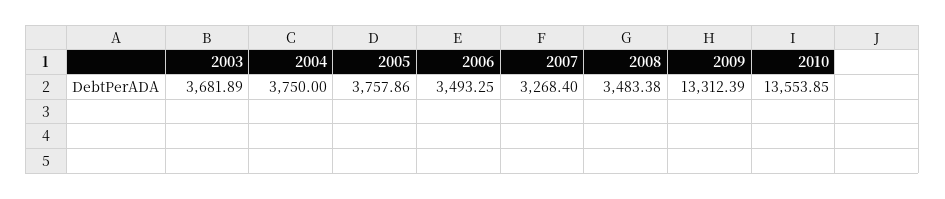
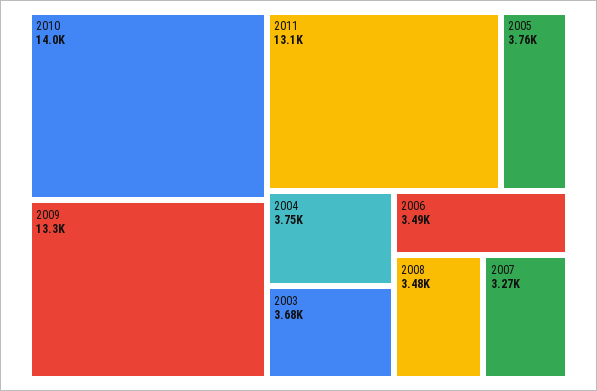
2010: 13553.85 -> 14000
2011: none -> 13100

